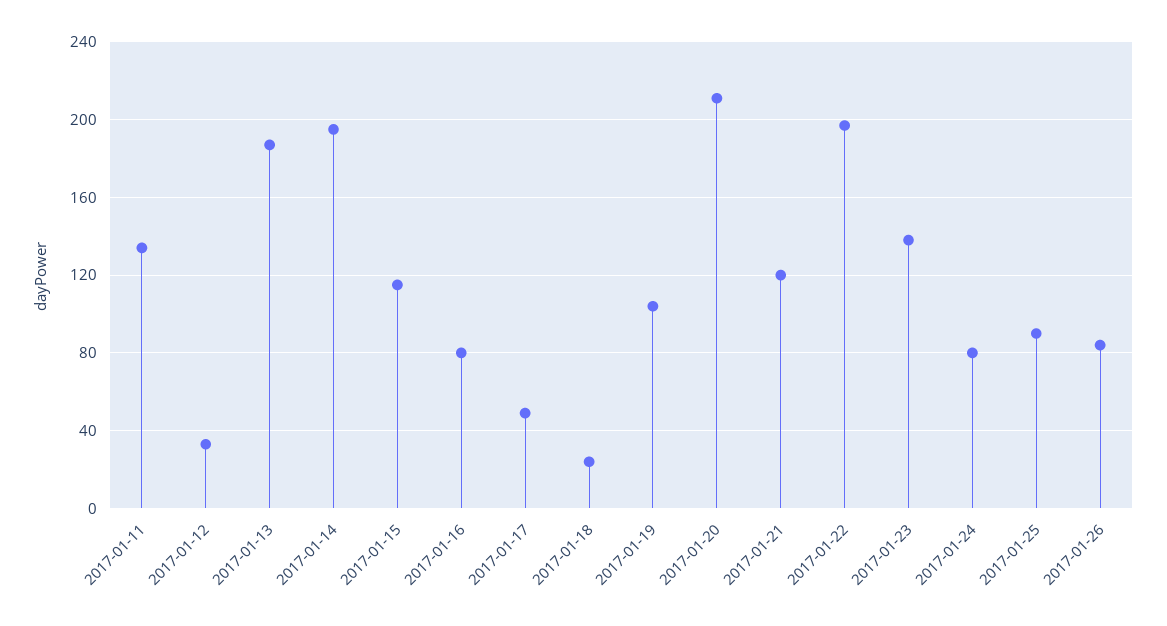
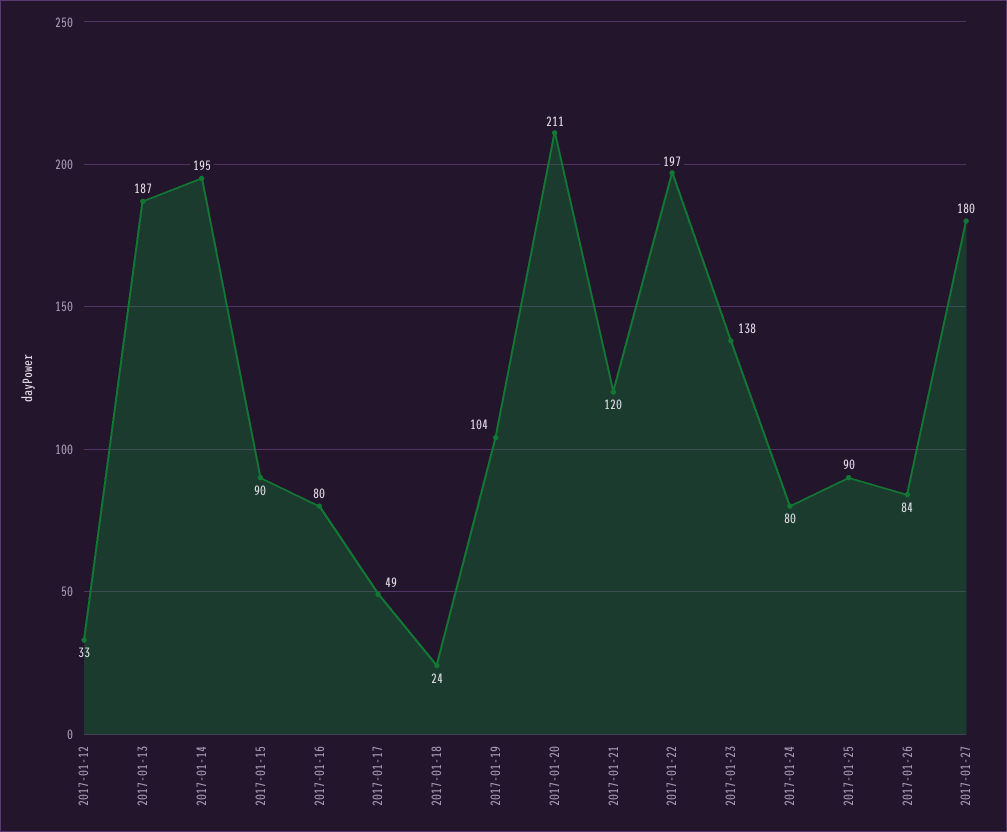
2017-01-11: 135 -> none
2017-01-15: 115 -> 90
2017-01-27: none -> 180

